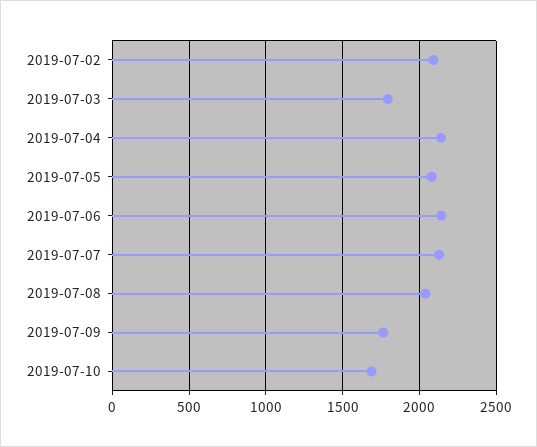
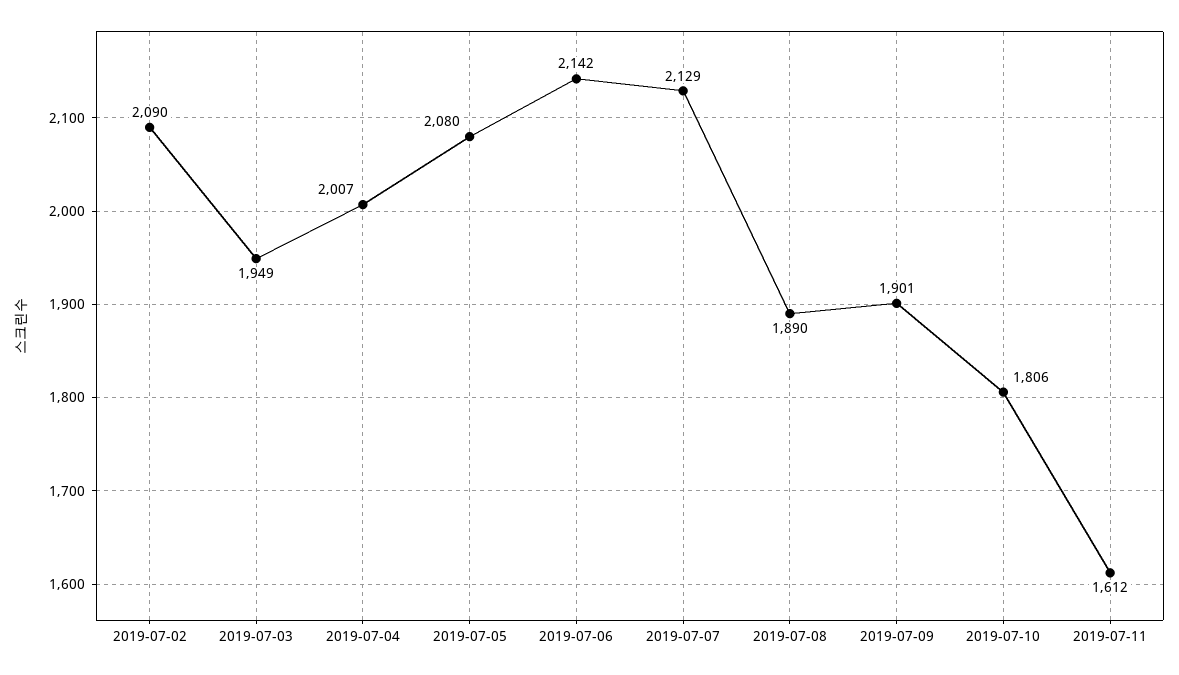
2019-07-03: 1800 -> 1949
2019-07-04: 2150 -> 2007
2019-07-08: 2050 -> 1890
2019-07-09: 1750 -> 1901
2019-07-10: 1700 -> 1806
2019-07-11: none -> 1612

